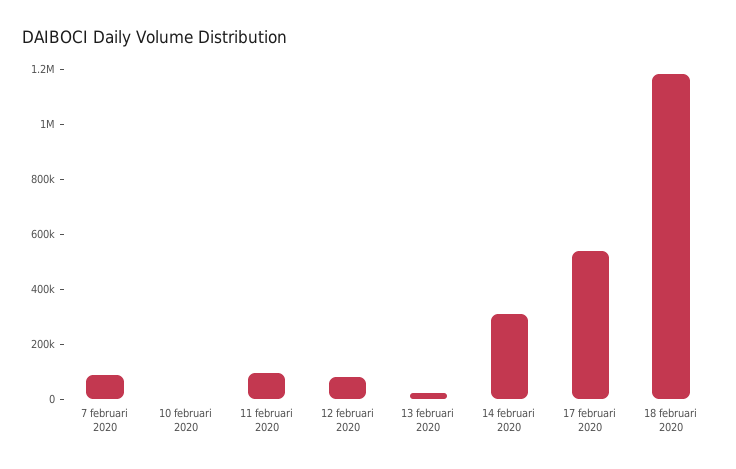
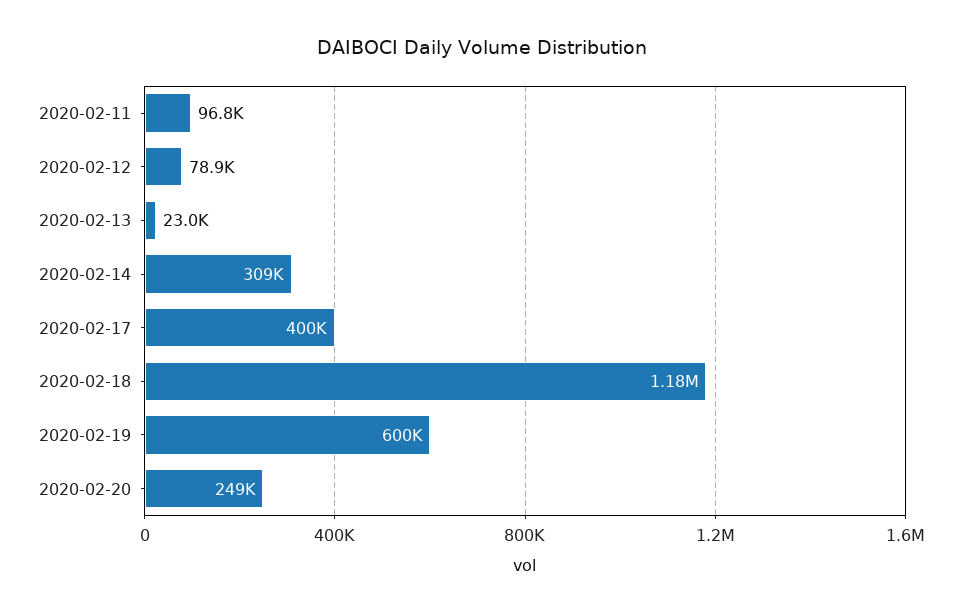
7 februari 2020: 100000 -> none
10 februari 2020: 0 -> none
17 februari 2020: 550000 -> 400000
2020-02-19: none -> 600000
2020-02-20: none -> 249000

